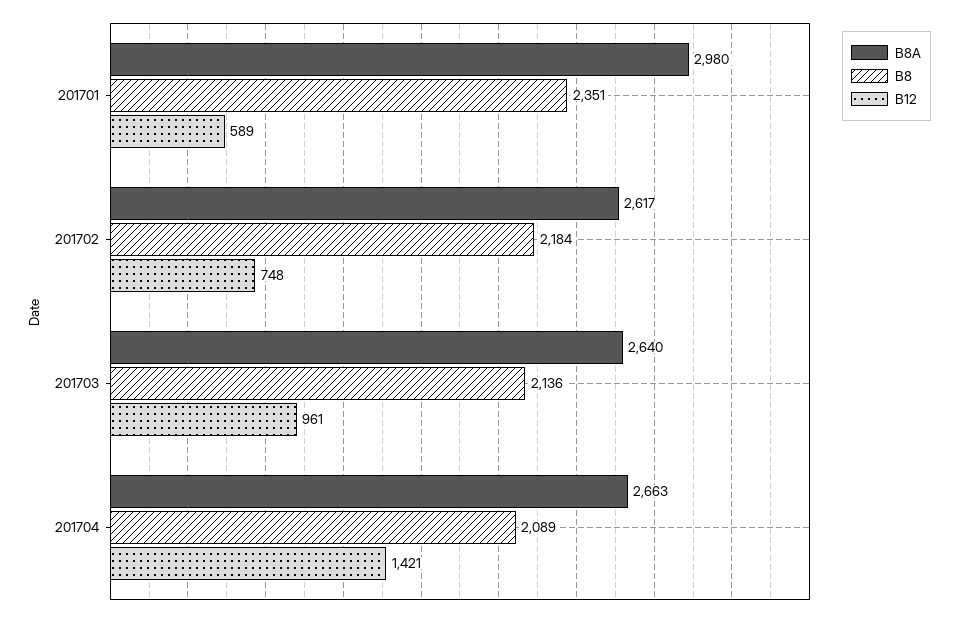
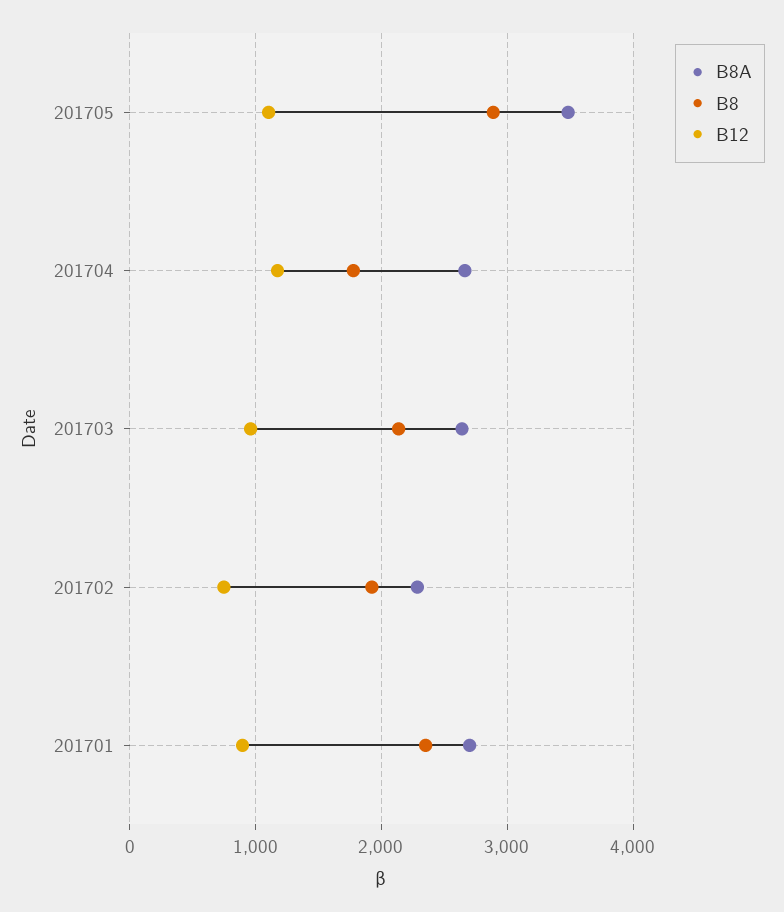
B8A, 201701: 2980 -> 2700
B12, 201701: 589 -> 900
B8A, 201702: 2617 -> 2300
B8, 201702: 2184 -> 1900
B8, 201704: 2089 -> 1800
B12, 201704: 1421 -> 1200
B8A, 201705: none -> 3500
B8, 201705: none -> 2900
B12, 201705: none -> 1100

